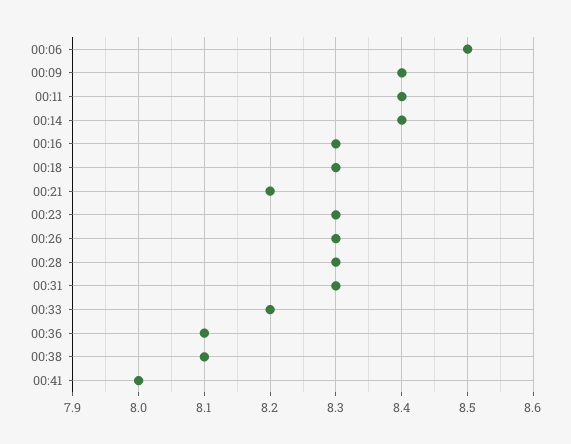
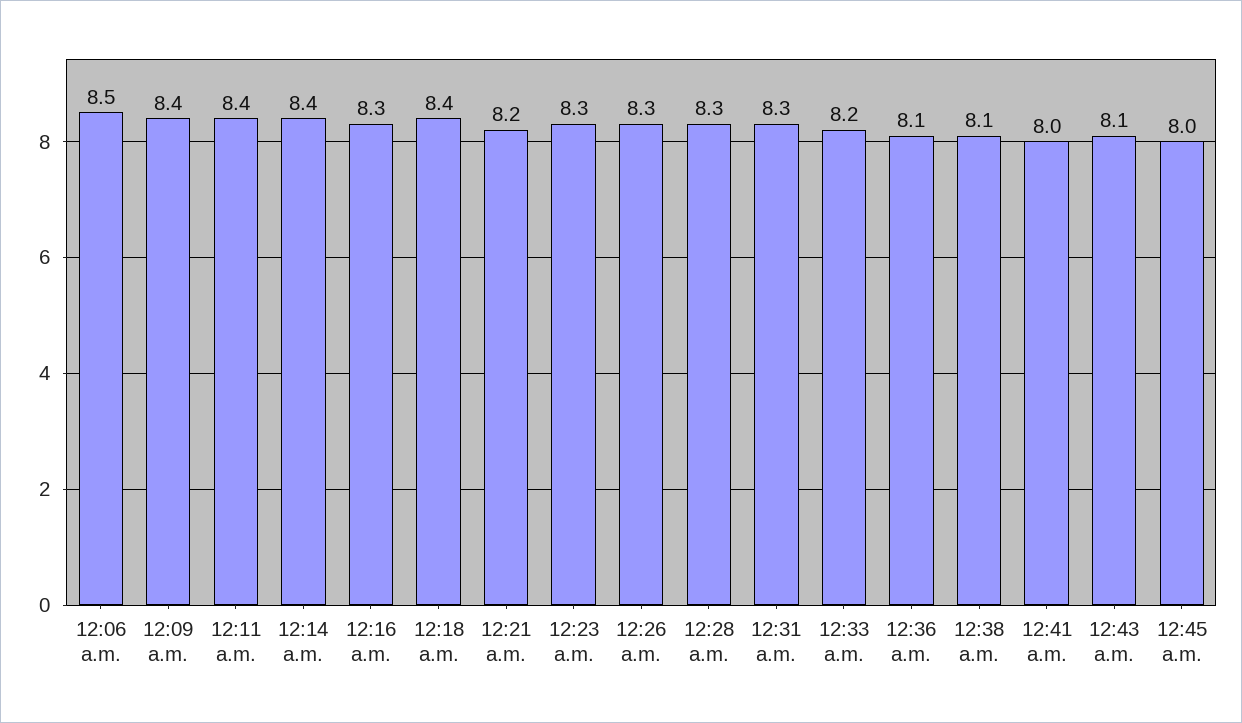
00:18: 8.3 -> 8.4
12:43 a.m.: none -> 8.1
12:45 a.m.: none -> 8

